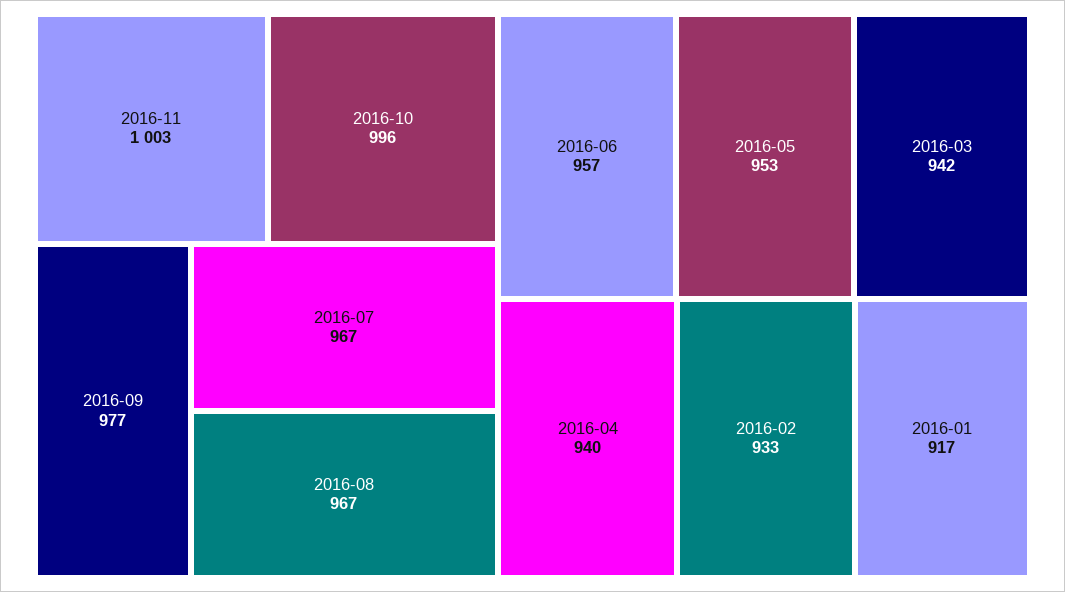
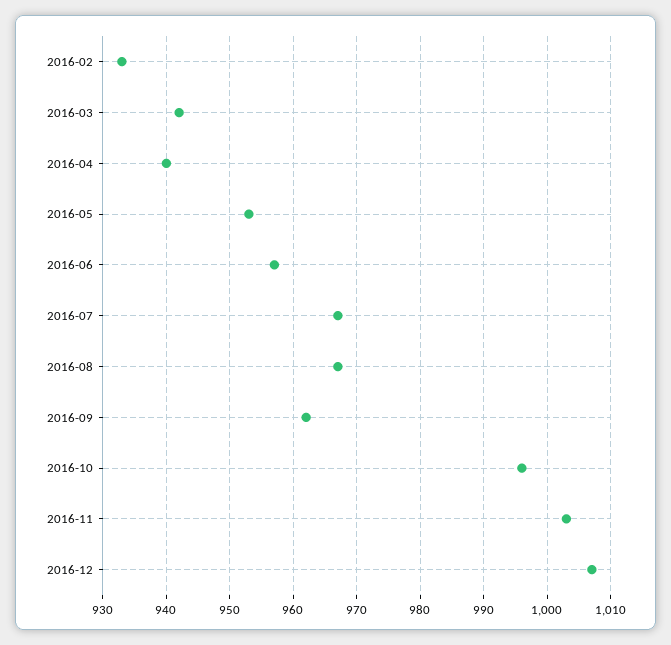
2016-09: 977 -> 962
2016-01: 917 -> none
2016-12: none -> 1007

